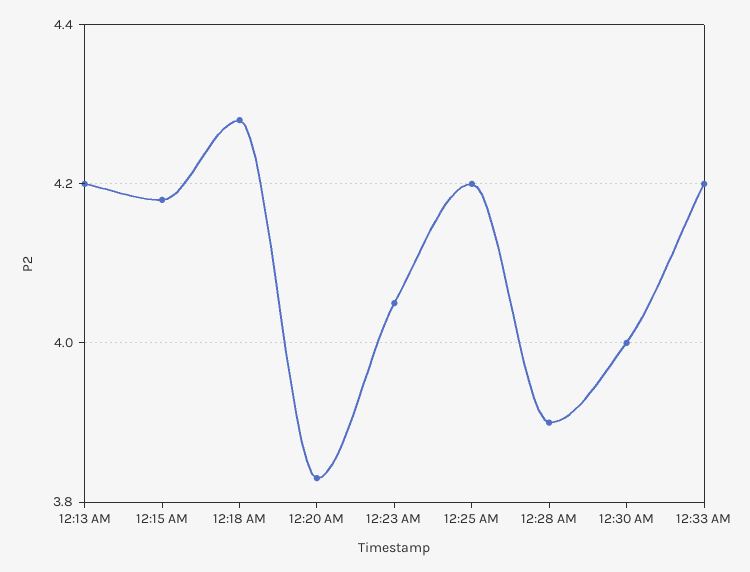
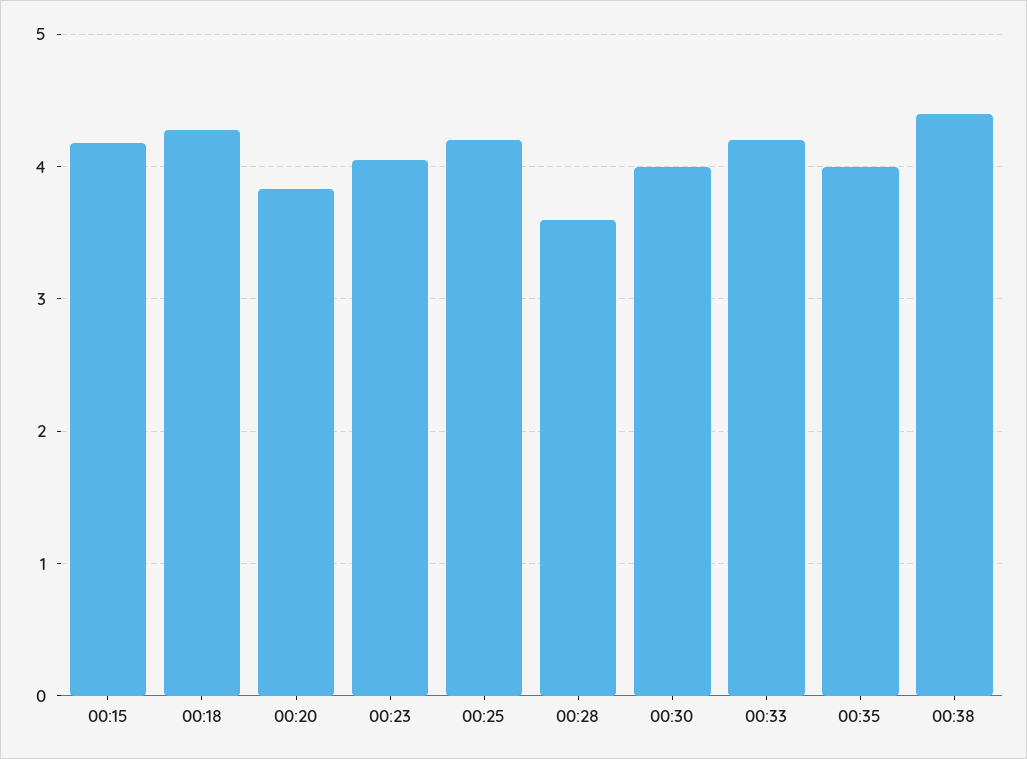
12:13 AM: 4.2 -> none
12:28 AM: 3.9 -> 3.6
00:35: none -> 4
00:38: none -> 4.4

